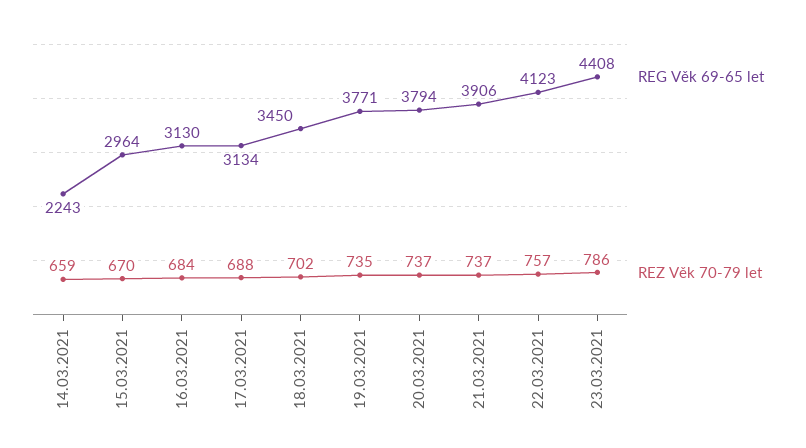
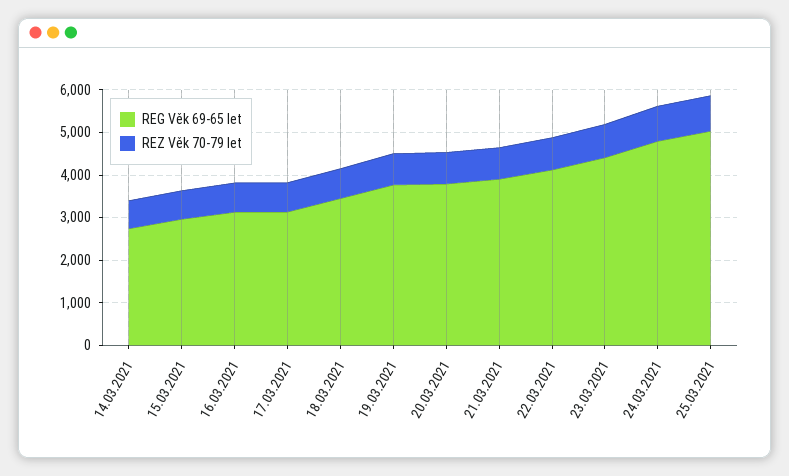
REG Věk 69-65 let, 14.03.2021: 2243 -> 2800
REG Věk 69-65 let, 24.03.2021: none -> 4800
REZ Věk 70-79 let, 24.03.2021: none -> 800
REG Věk 69-65 let, 25.03.2021: none -> 5000
REZ Věk 70-79 let, 25.03.2021: none -> 800

